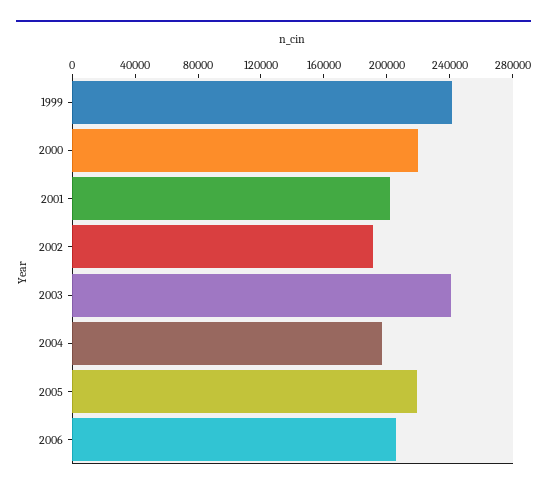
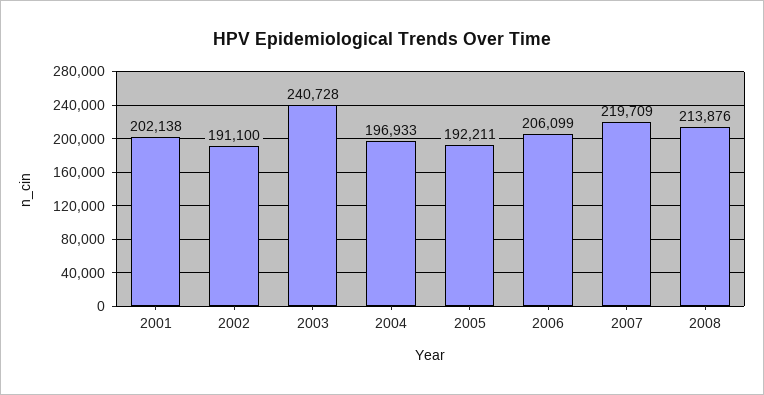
1999: 240000 -> none
2000: 220000 -> none
2005: 220000 -> 192211
2007: none -> 219709
2008: none -> 213876

